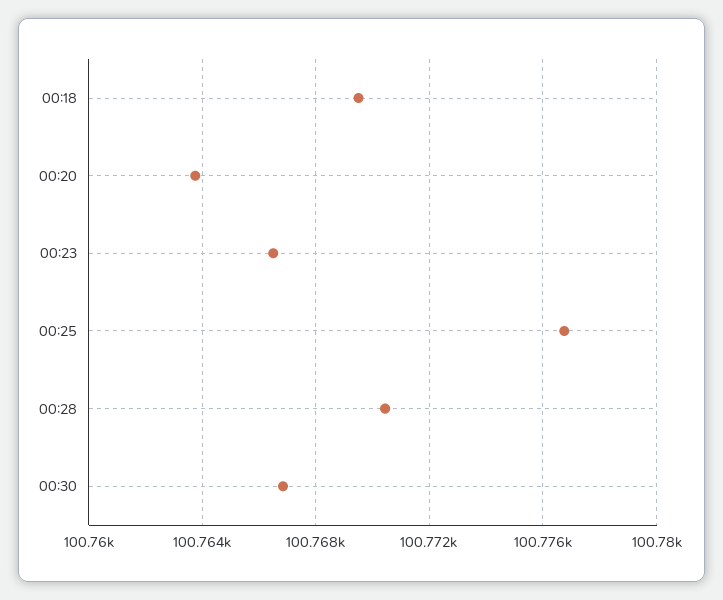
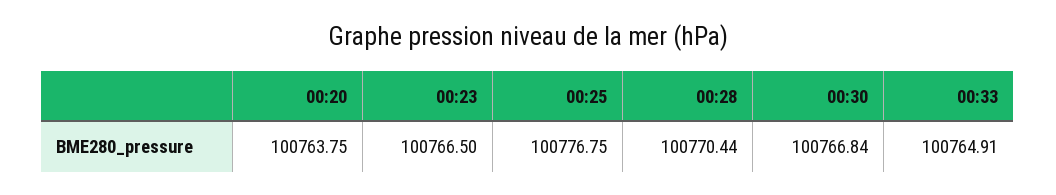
00:18: 100769.5 -> none
00:33: none -> 100764.91

